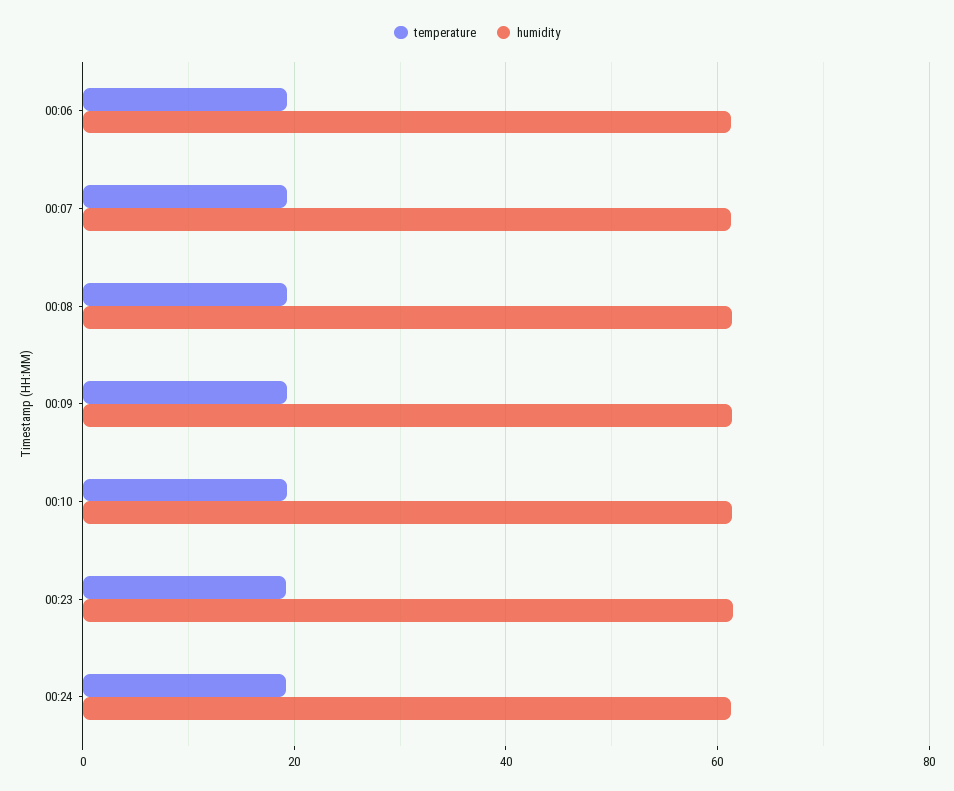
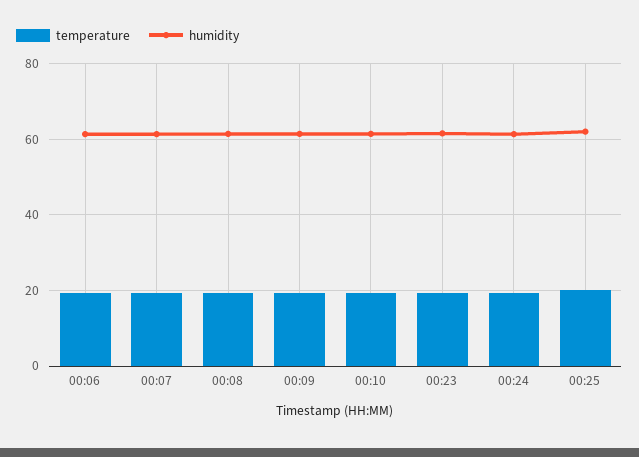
temperature, 00:25: none -> 20
humidity, 00:25: none -> 62

